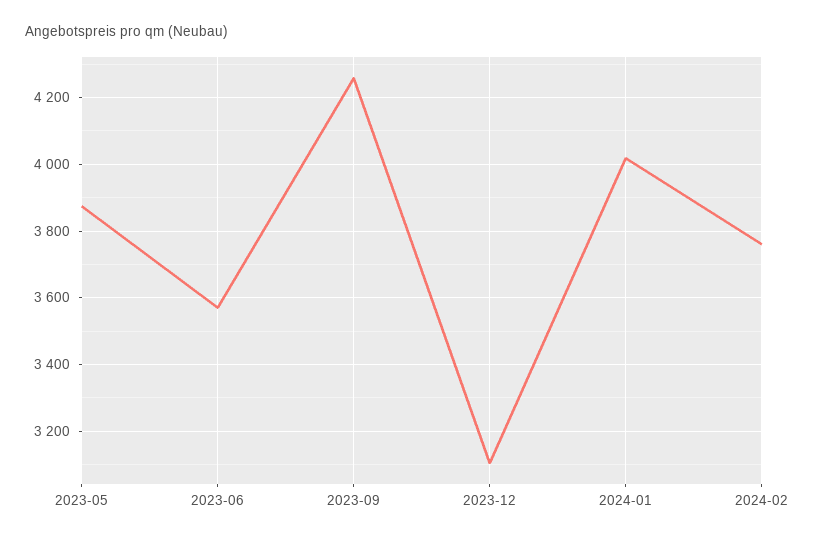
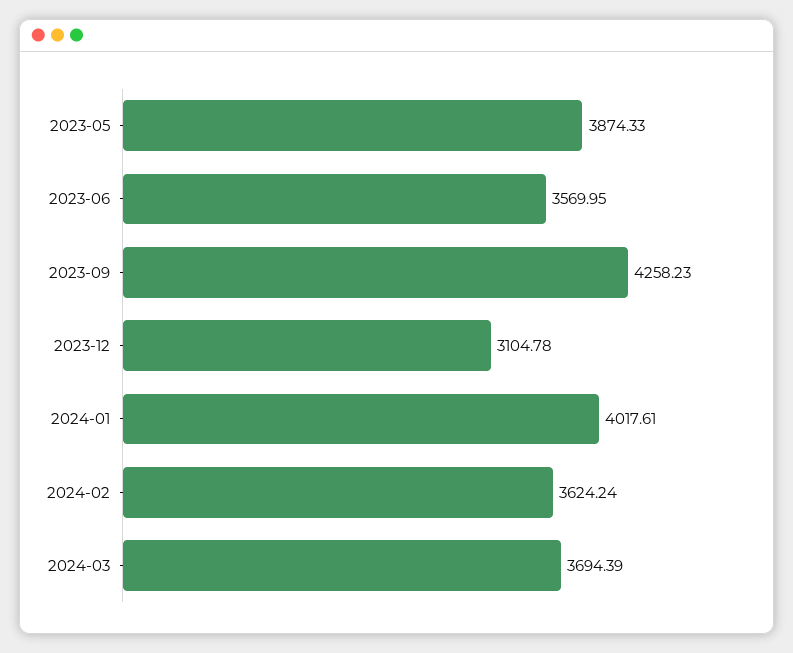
2024-02: 3760 -> 3624.24
2024-03: none -> 3694.39

